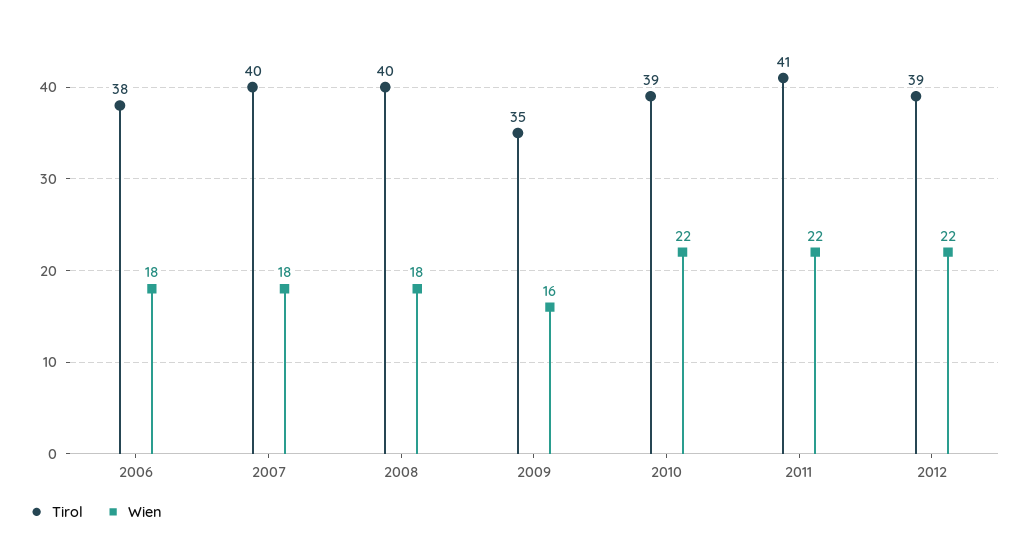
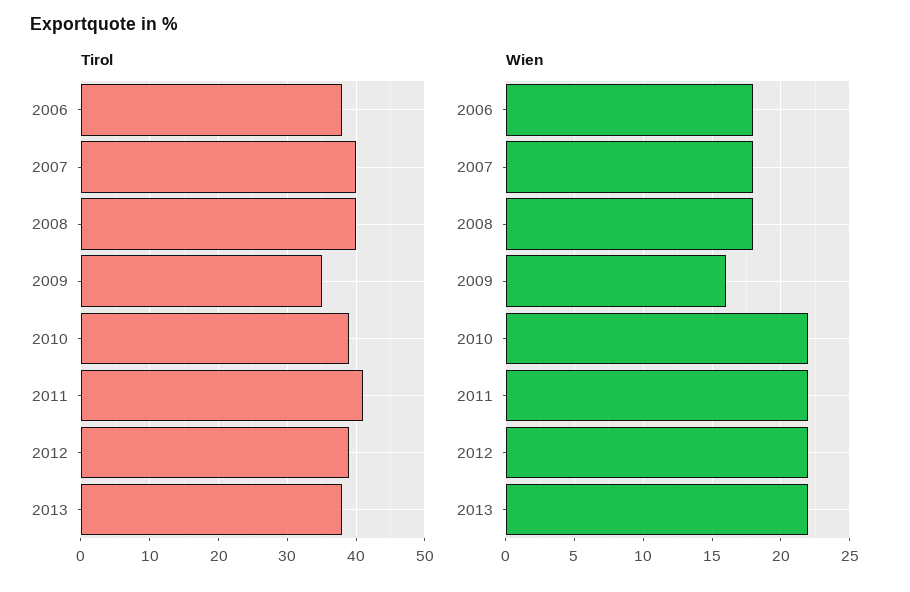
Tirol, 2013: none -> 38
Wien, 2013: none -> 22

